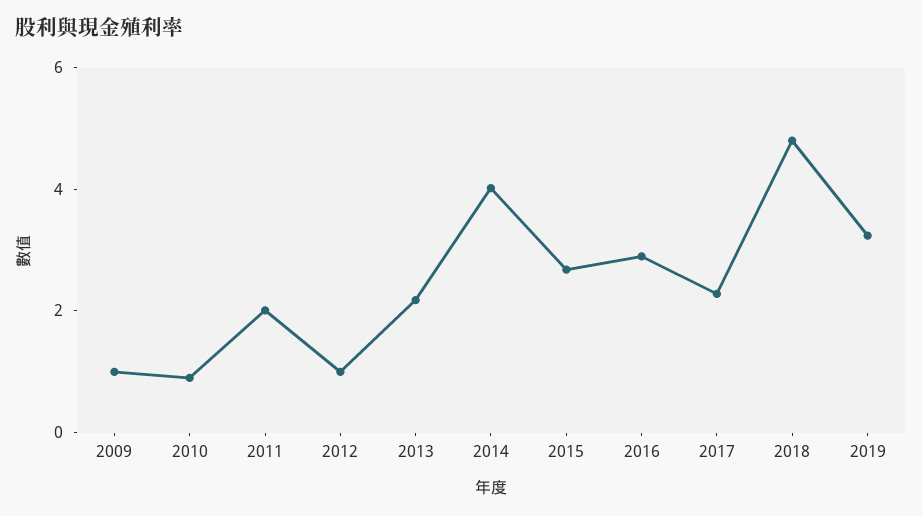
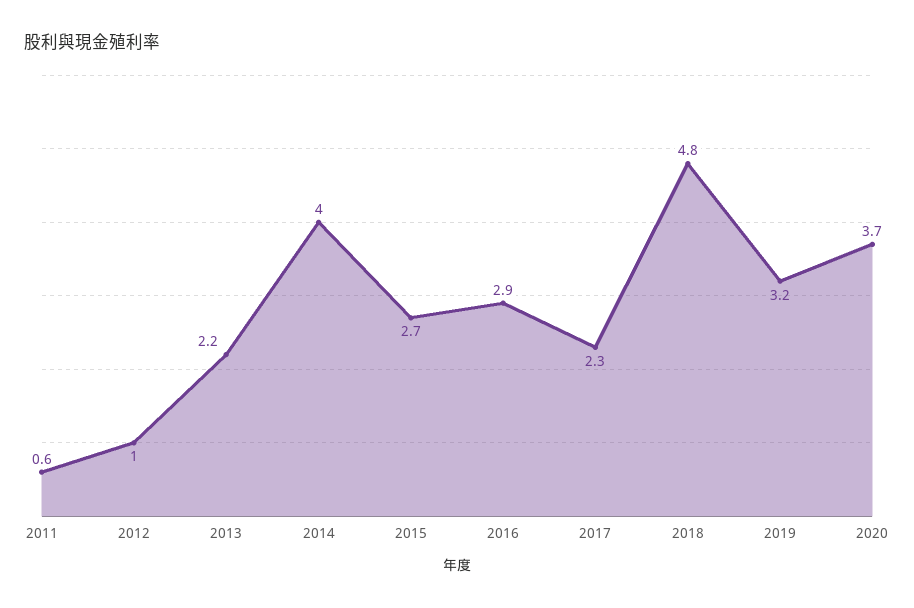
2009: 1 -> none
2010: 1 -> none
2011: 2 -> 0.6
2020: none -> 3.7

